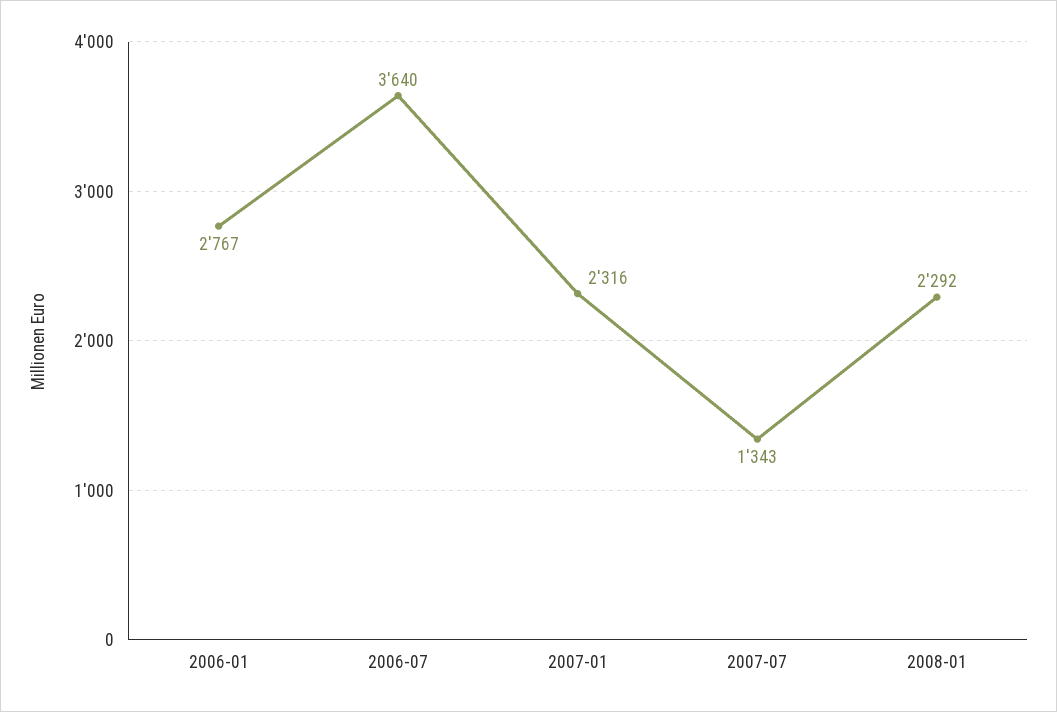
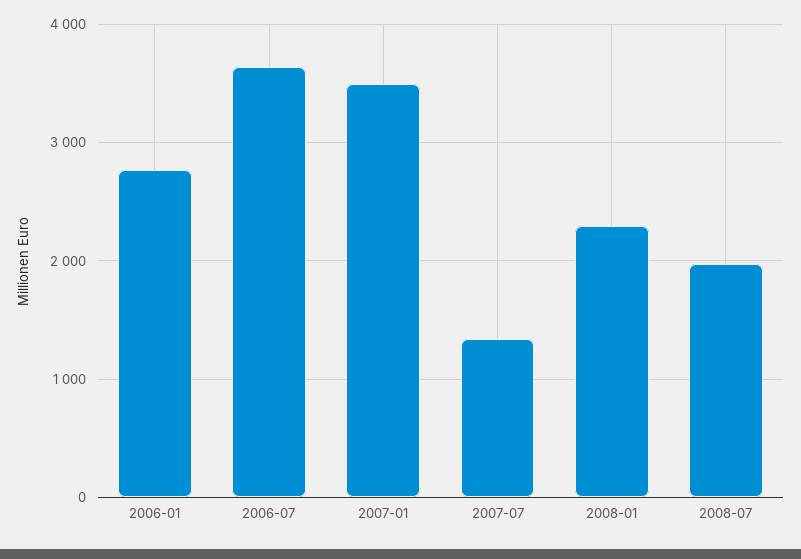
2007-01: 2316 -> 3500
2008-07: none -> 2000

